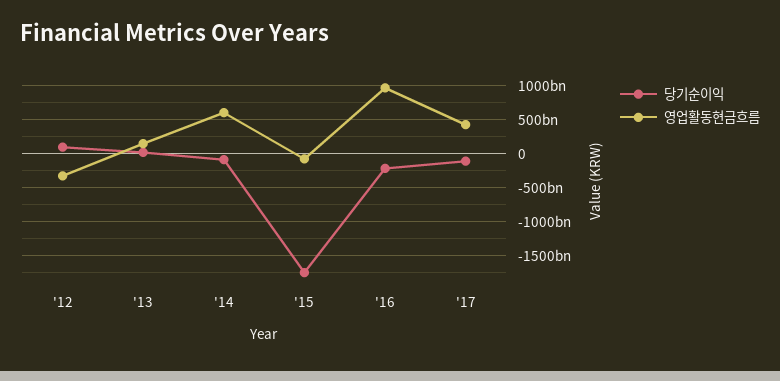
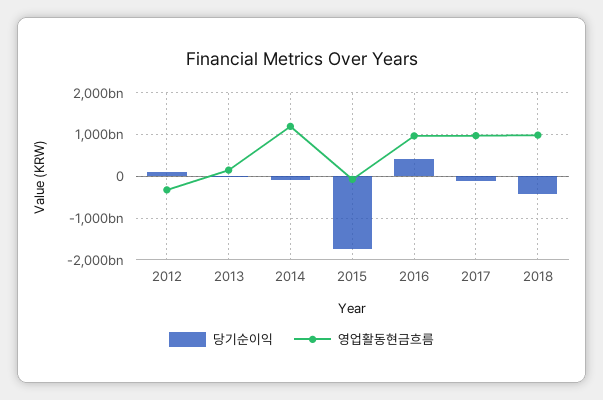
영업활동현금흐름, '14: 600000000000 -> 1200000000000
당기순이익, '16: -200000000000 -> 400000000000
영업활동현금흐름, '17: 400000000000 -> 1000000000000
당기순이익, 2018: none -> -400000000000
영업활동현금흐름, 2018: none -> 1000000000000

